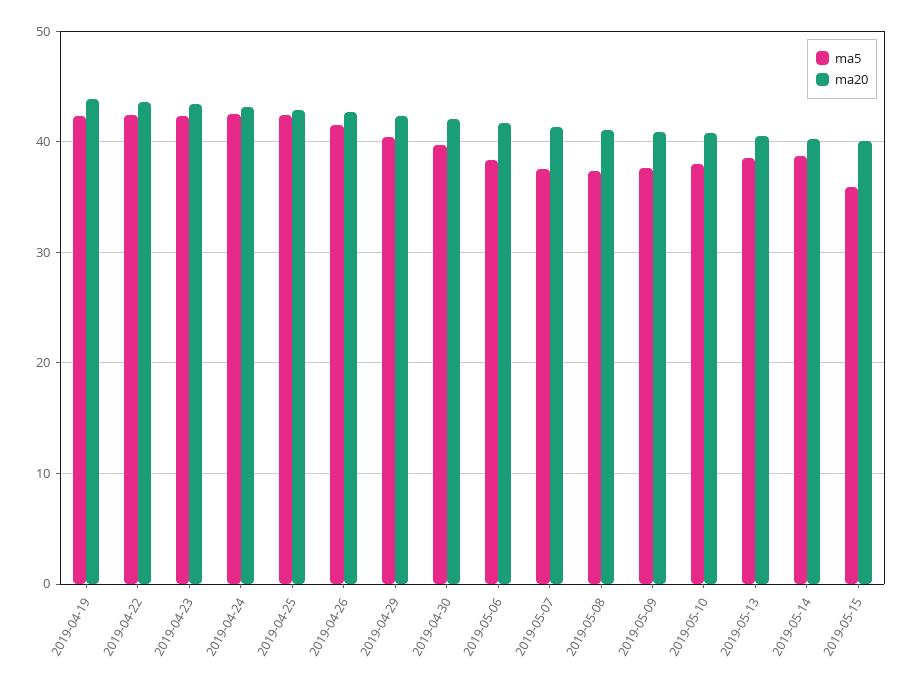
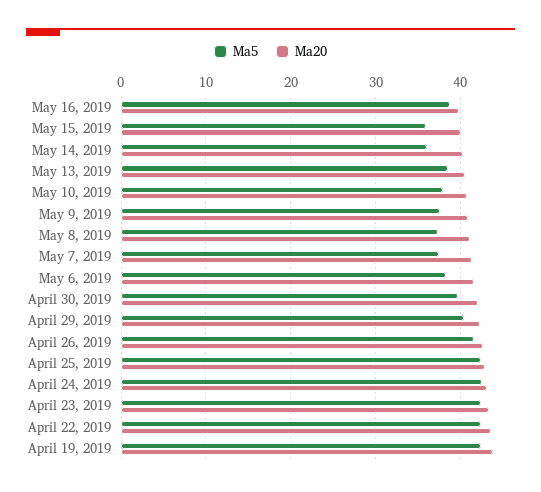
ma5, 2019-05-14: 39 -> 36
ma5, May 16, 2019: none -> 39
ma20, May 16, 2019: none -> 40

